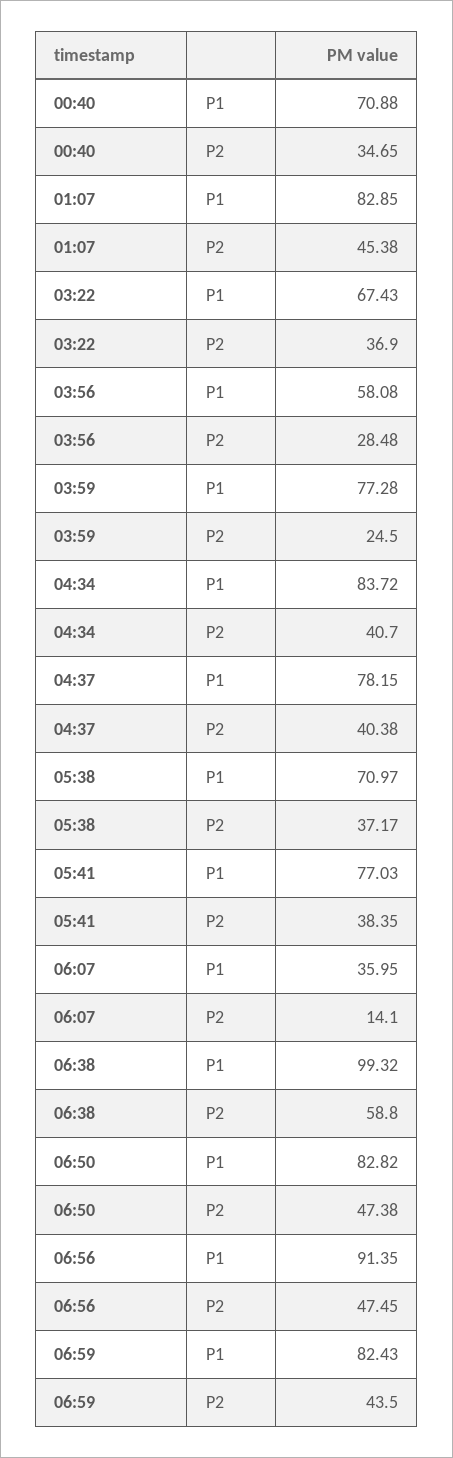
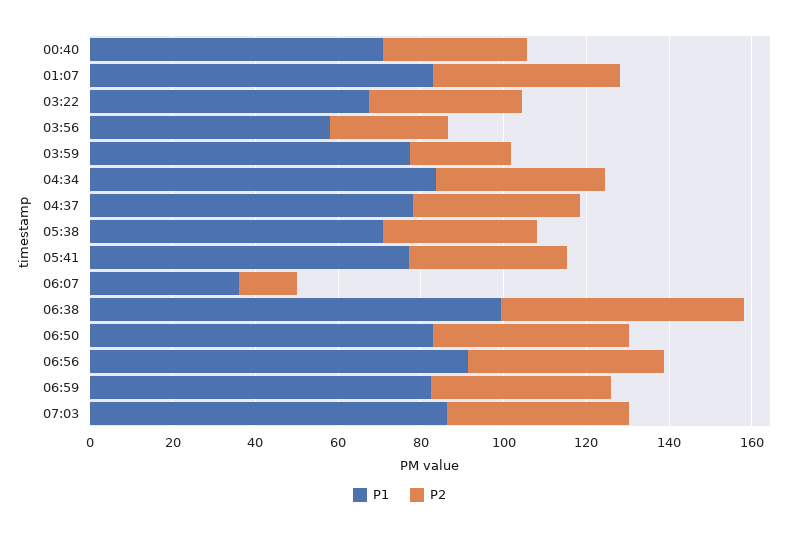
P1, 07:03: none -> 85
P2, 07:03: none -> 45

